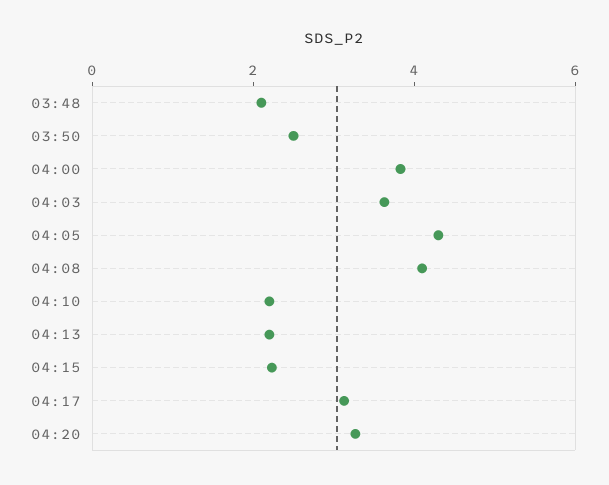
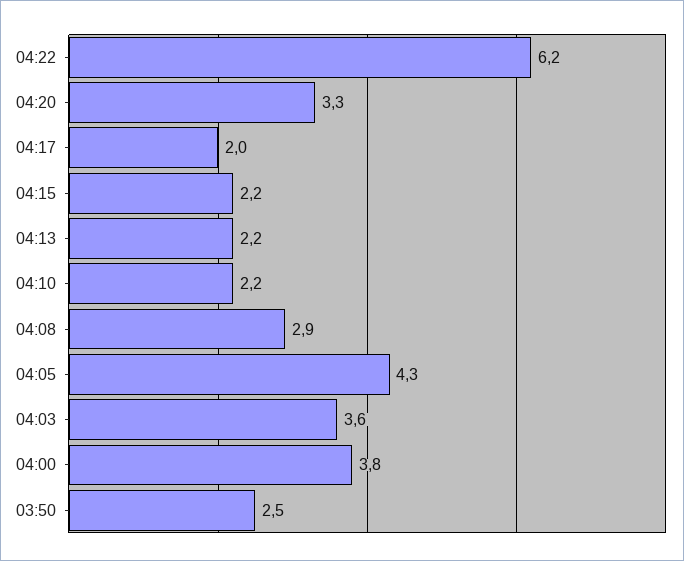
03:48: 2 -> none
04:08: 4 -> 2.9
04:17: 3 -> 2
04:22: none -> 6.2

